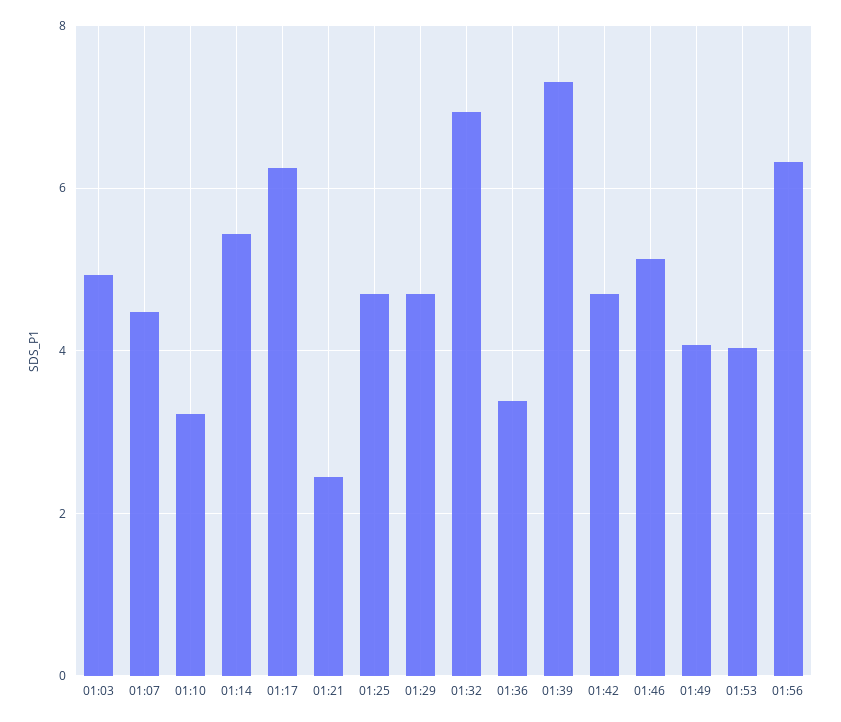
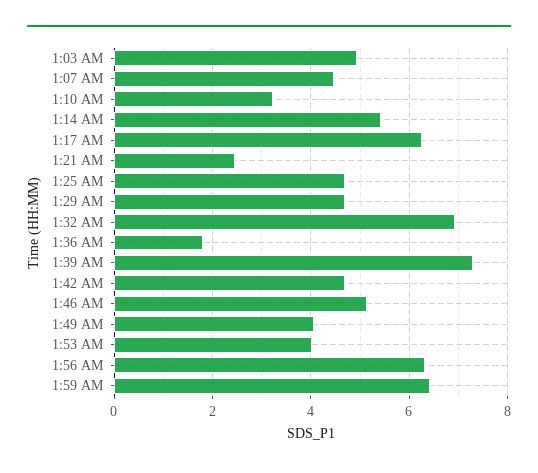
01:36: 3.4 -> 1.8
1:59 AM: none -> 6.4

